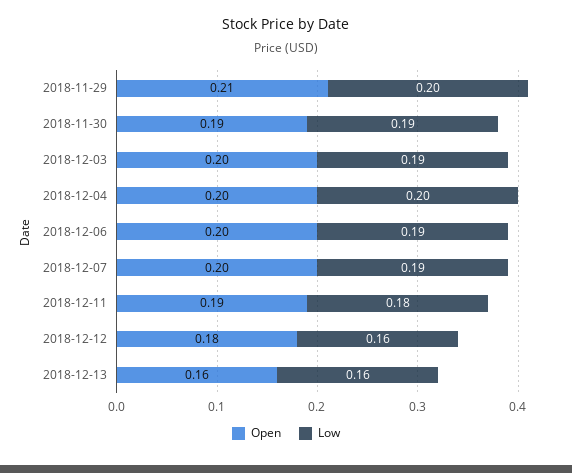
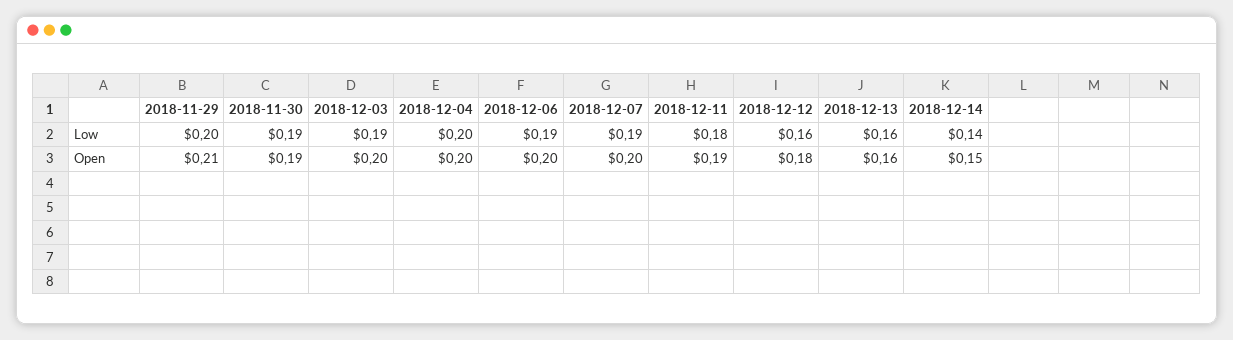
Low, 2018-12-14: none -> 0.14
Open, 2018-12-14: none -> 0.15

